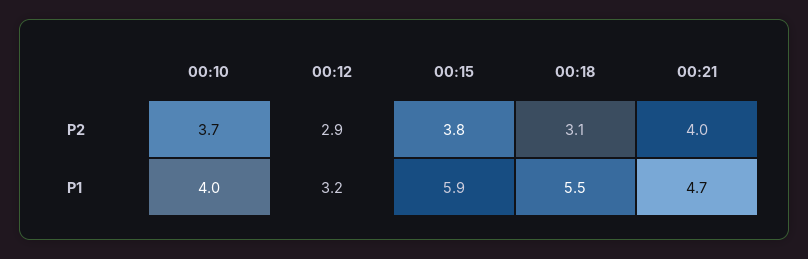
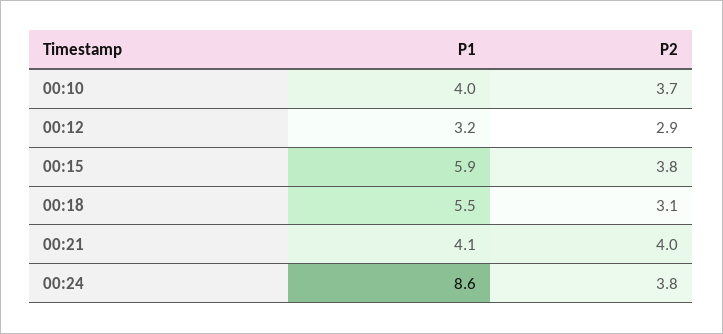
00:21, P1: 4.7 -> 4.1
00:24, P1: none -> 8.6
00:24, P2: none -> 3.8

